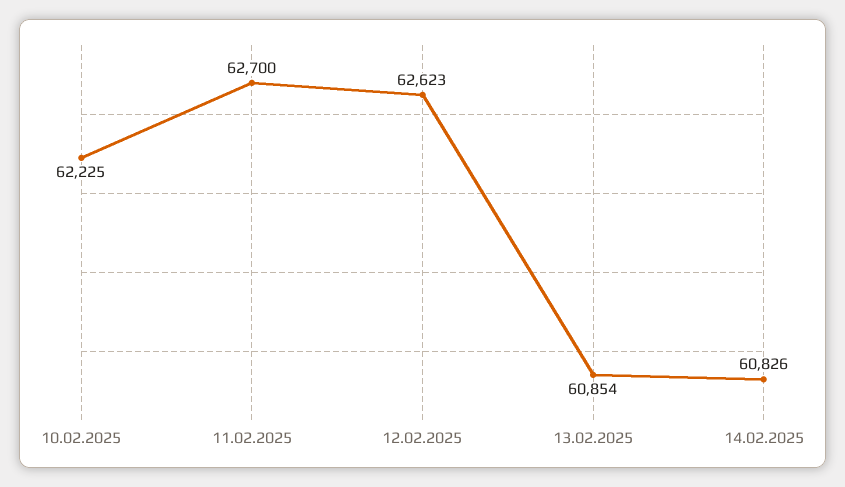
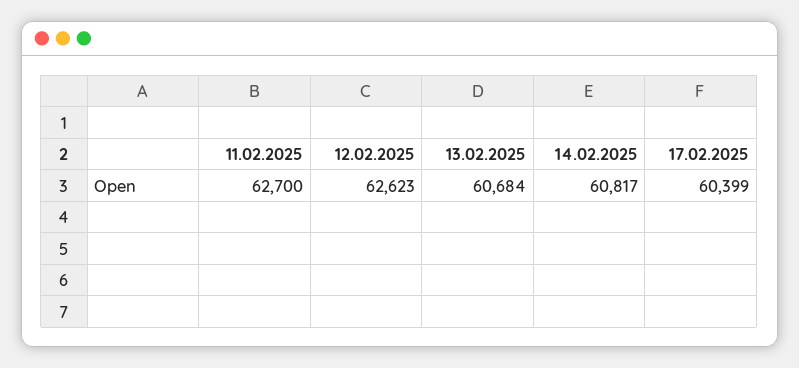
10.02.2025: 62225 -> none
13.02.2025: 60854 -> 60684
14.02.2025: 60826 -> 60817
17.02.2025: none -> 60399

